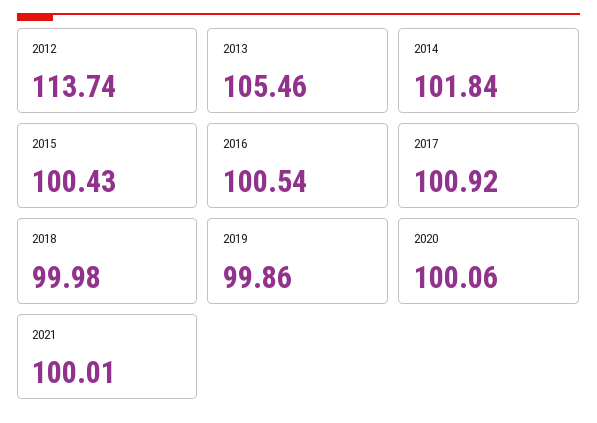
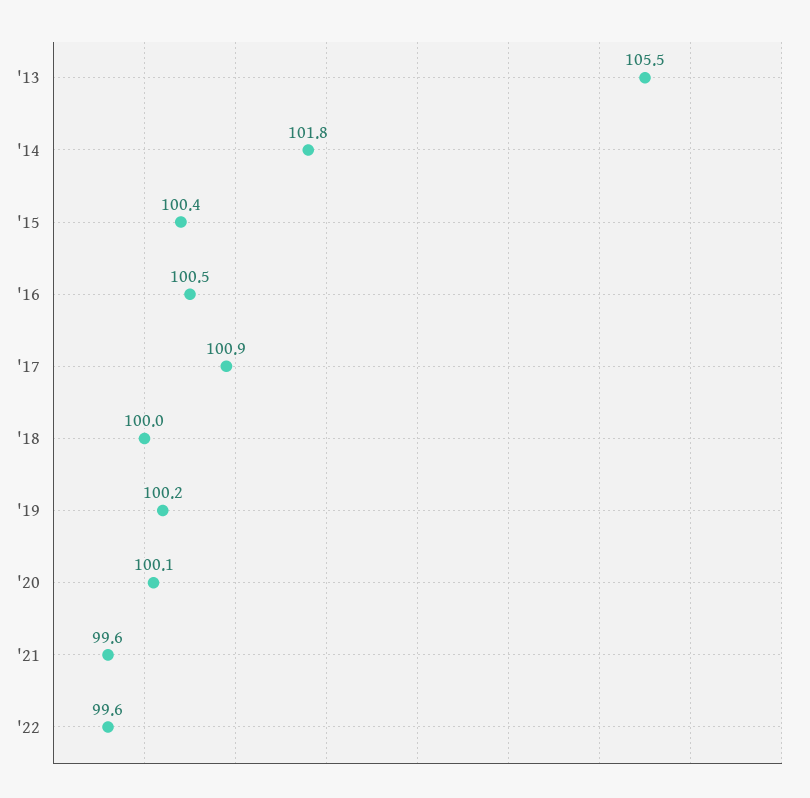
2012: 113.74 -> none
2019: 99.86 -> 100.2
2021: 100.01 -> 99.6
'22: none -> 99.6

